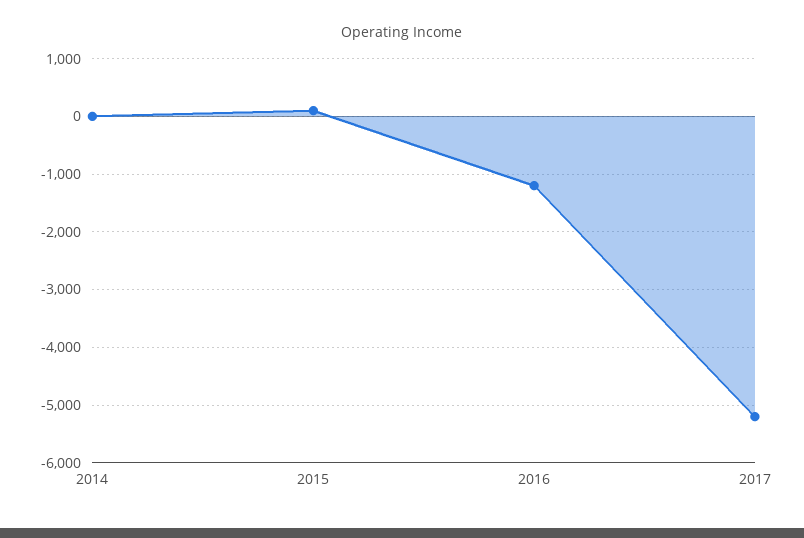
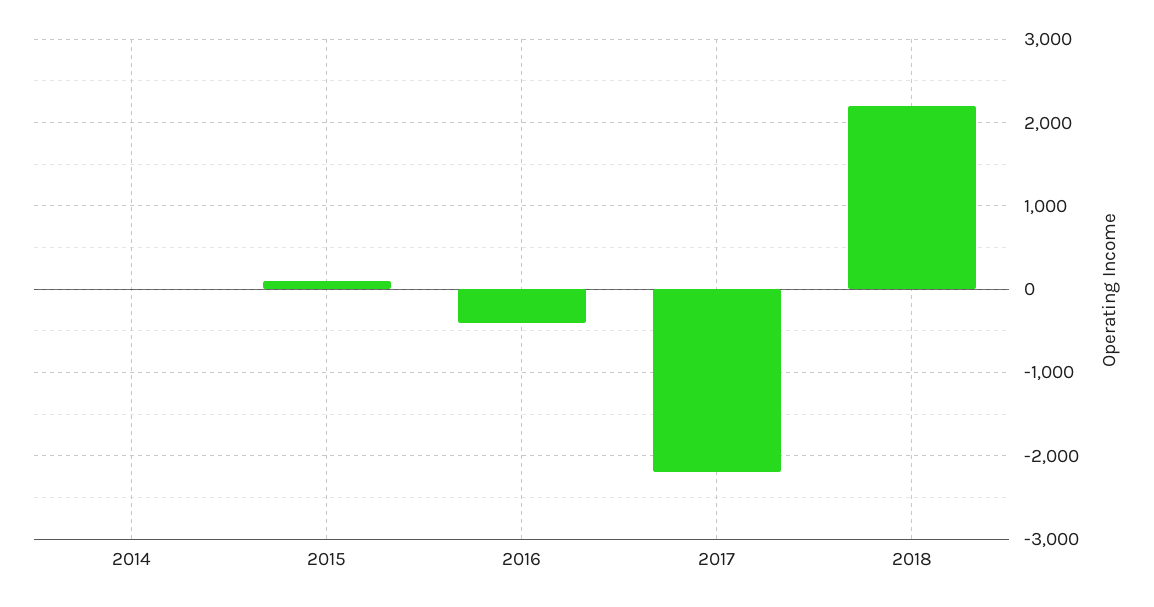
2016: -1200 -> -400
2017: -5200 -> -2200
2018: none -> 2200

